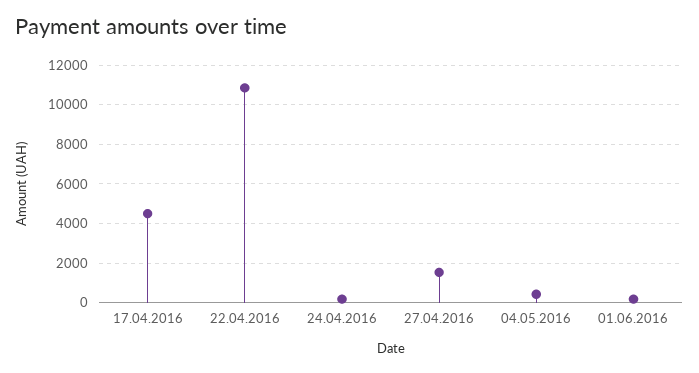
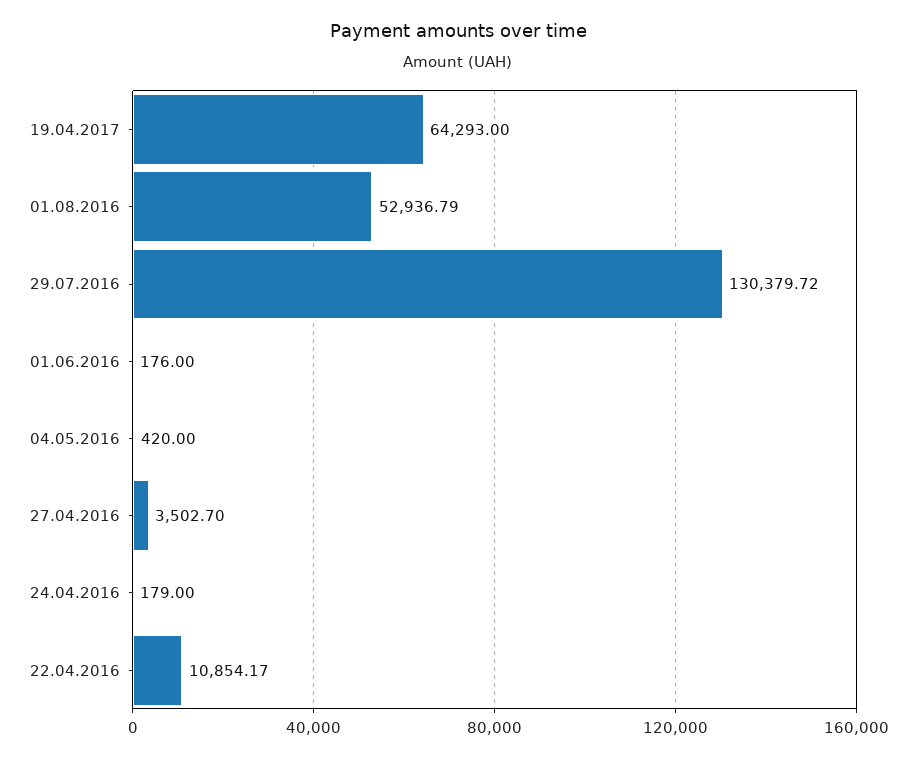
17.04.2016: 4500 -> none
27.04.2016: 1500 -> 3502.7
19.04.2017: none -> 64293
01.08.2016: none -> 52936.79
29.07.2016: none -> 130379.72

